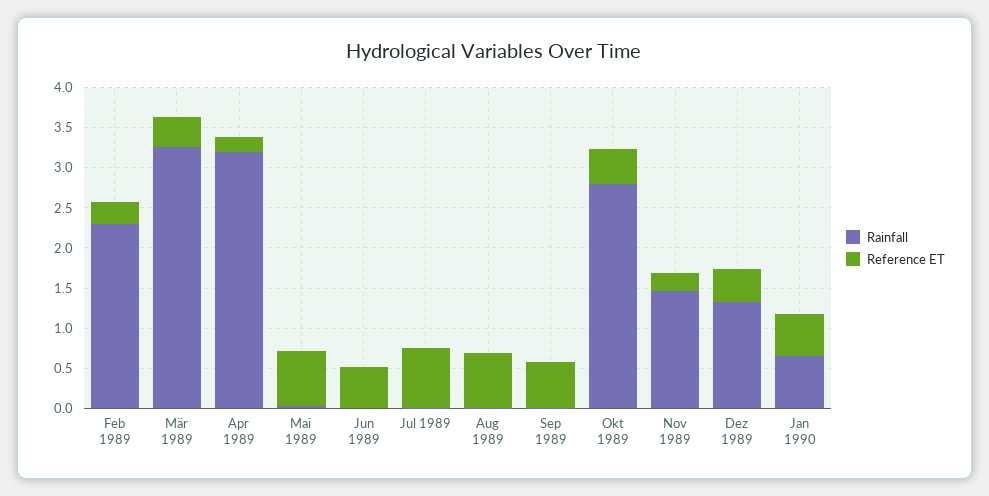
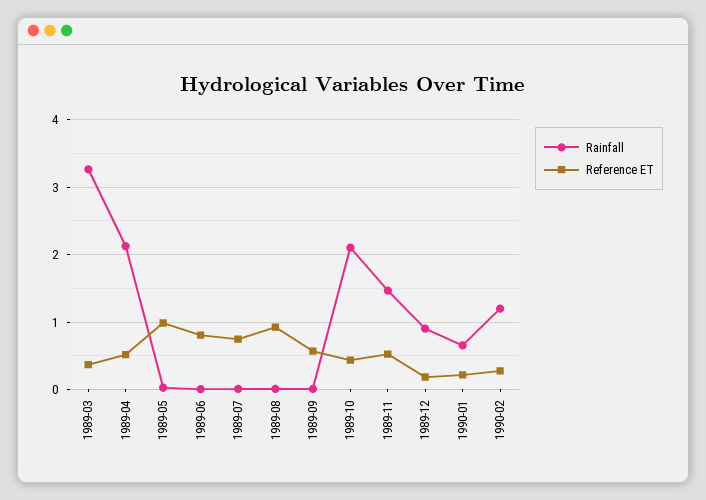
Rainfall, Feb 1989: 2.3 -> none
Reference ET, Feb 1989: 0.3 -> none
Rainfall, Apr 1989: 3.2 -> 2.1
Reference ET, Apr 1989: 0.2 -> 0.5
Reference ET, Mai 1989: 0.7 -> 1
Reference ET, Jun 1989: 0.5 -> 0.8
Reference ET, Aug 1989: 0.7 -> 0.9
Rainfall, Okt 1989: 2.8 -> 2.1
Reference ET, Nov 1989: 0.2 -> 0.5
Rainfall, Dez 1989: 1.3 -> 0.9
Reference ET, Dez 1989: 0.4 -> 0.2
Reference ET, Jan 1990: 0.5 -> 0.2
Rainfall, 1990-02: none -> 1.2
Reference ET, 1990-02: none -> 0.3

